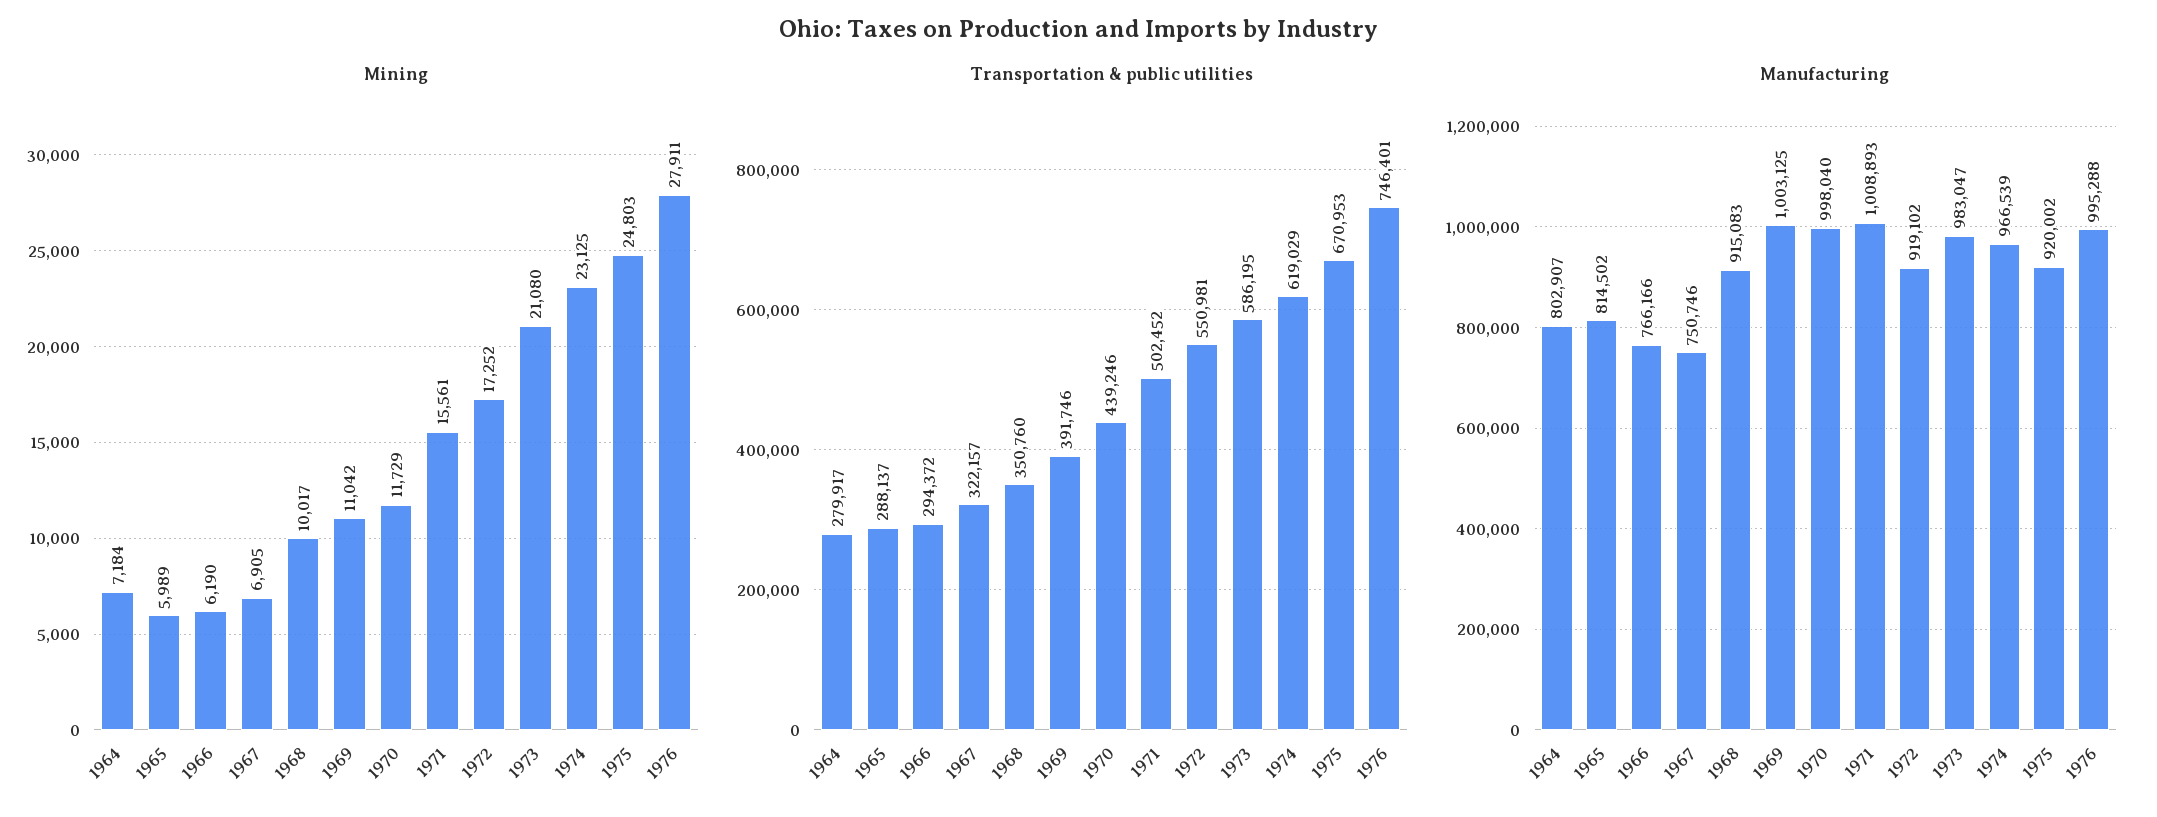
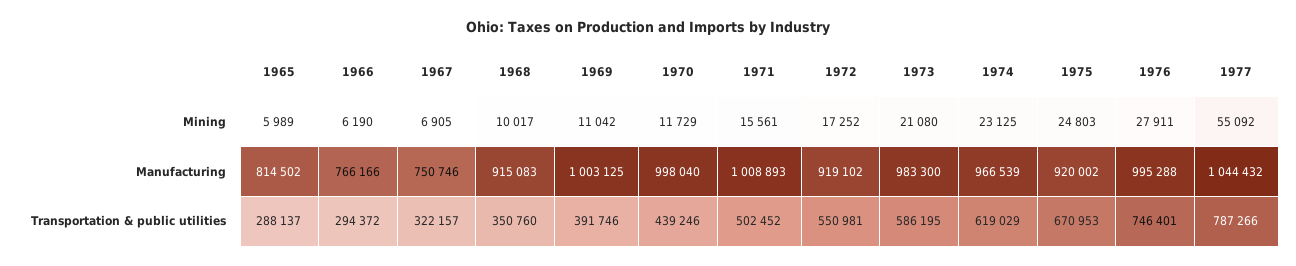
Mining, 1964: 7184 -> none
Transportation & public utilities, 1964: 279917 -> none
Manufacturing, 1964: 802907 -> none
Manufacturing, 1973: 983047 -> 983300
Mining, 1977: none -> 55092
Manufacturing, 1977: none -> 1044432
Transportation & public utilities, 1977: none -> 787266

